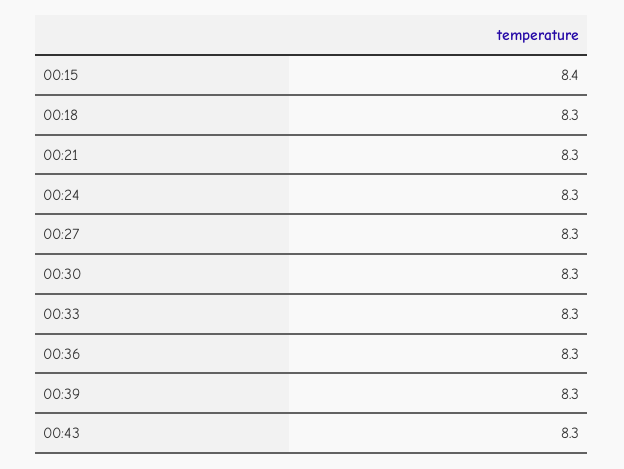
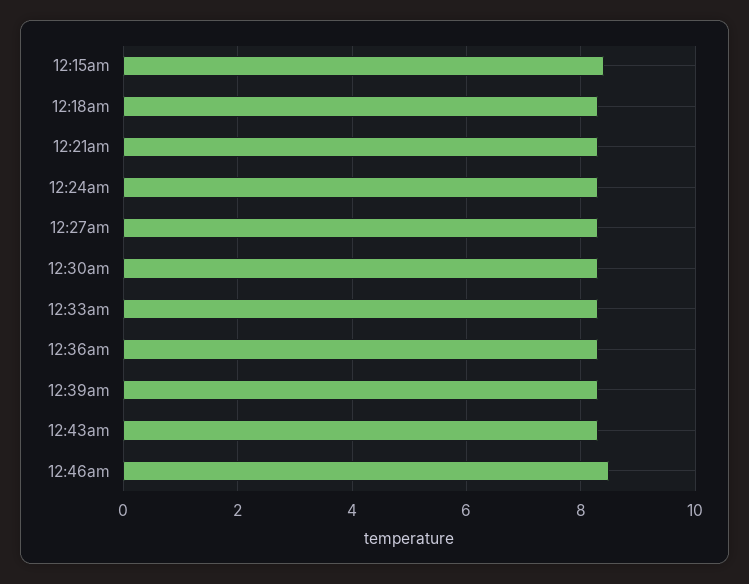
12:46am: none -> 8.5

